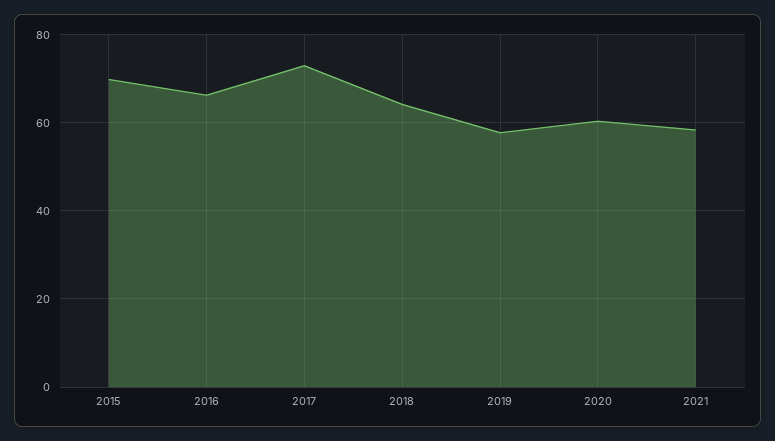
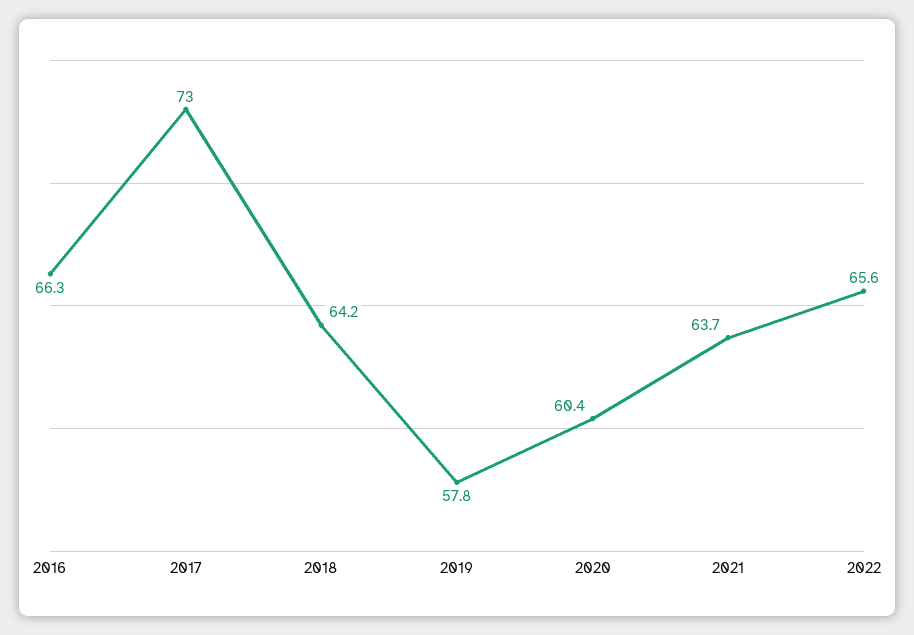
2015: 70 -> none
2021: 58 -> 63.7
2022: none -> 65.6

